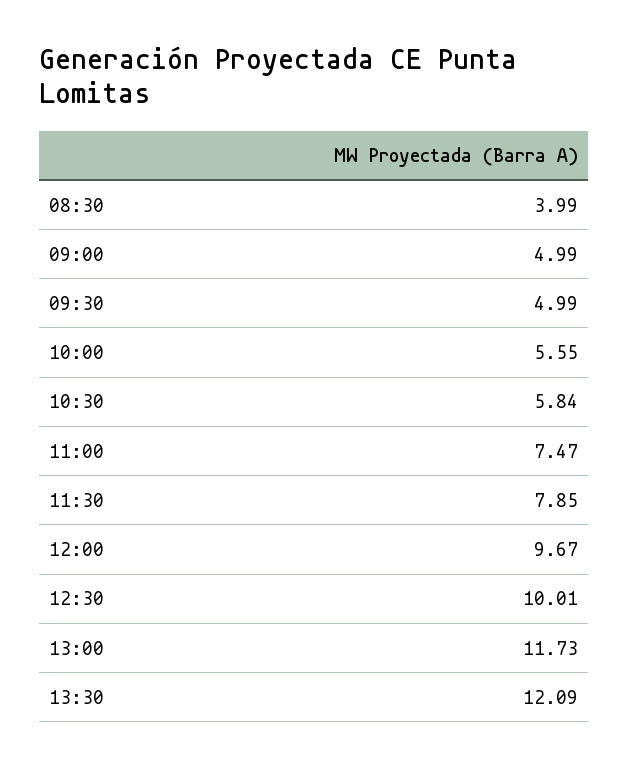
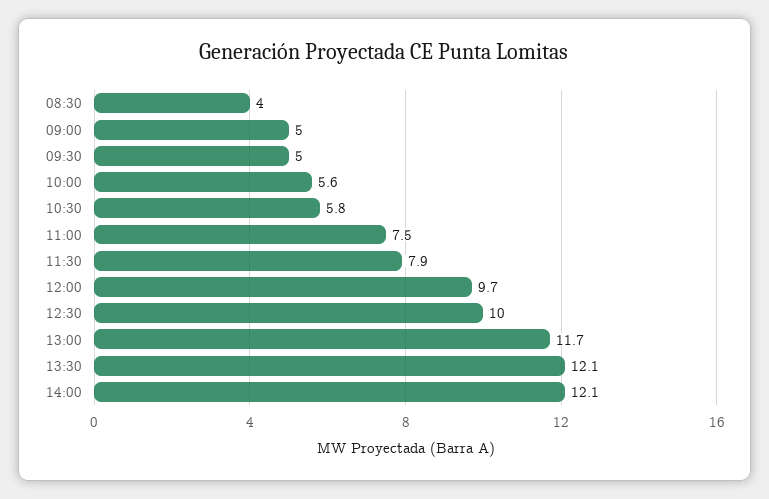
14:00: none -> 12.1

